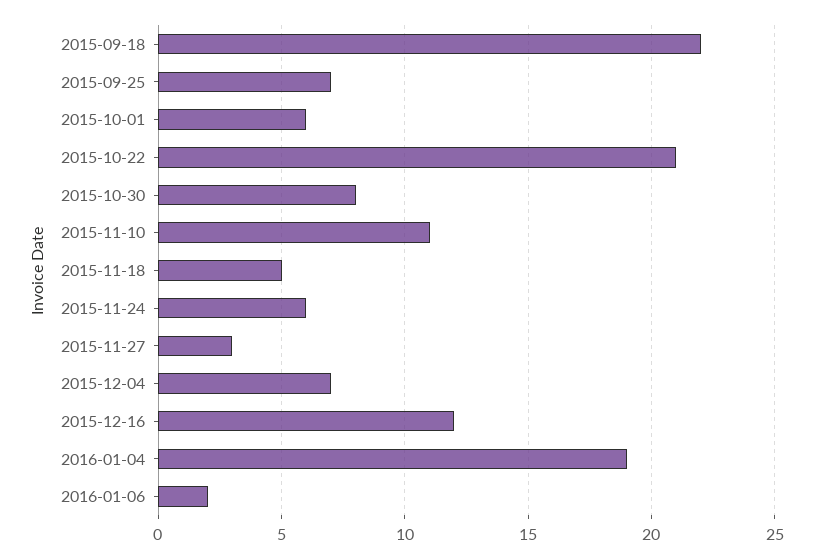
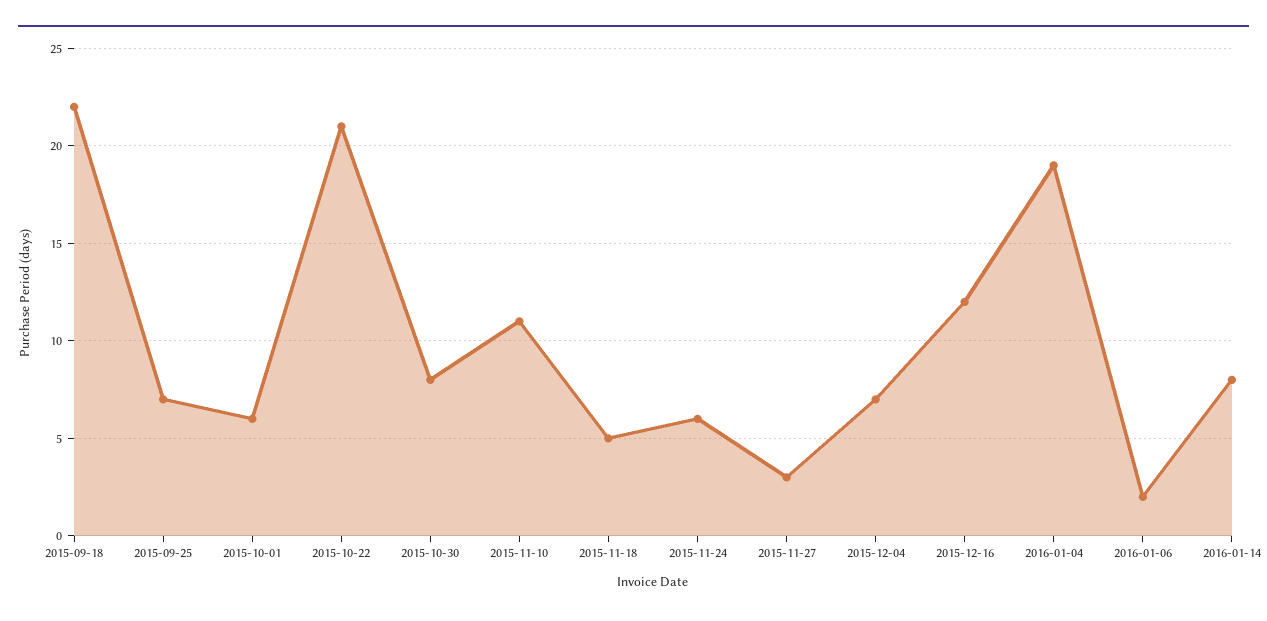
2016-01-14: none -> 8

